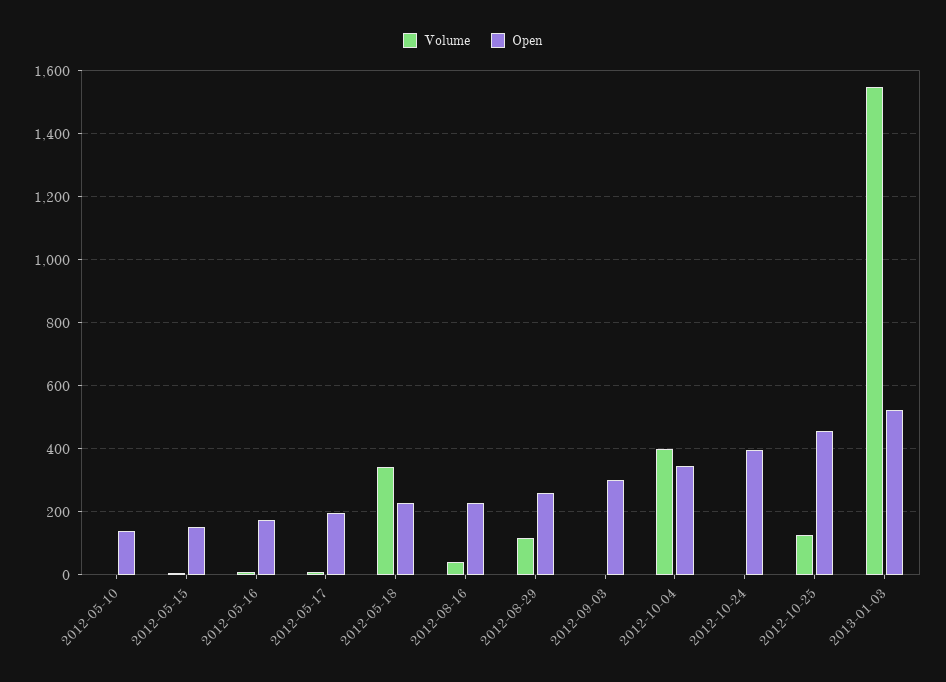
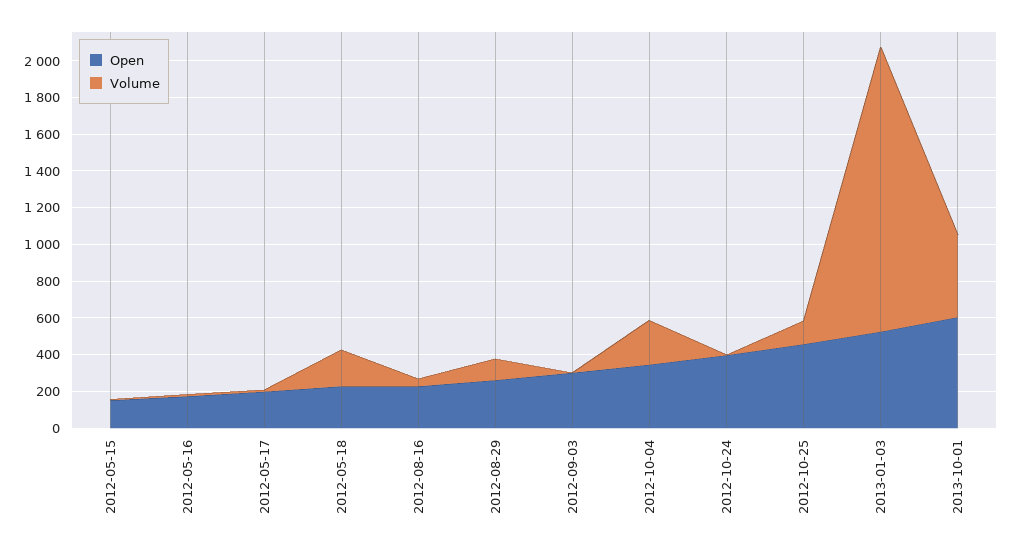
Volume, 2012-05-10: 0 -> none
Open, 2012-05-10: 140 -> none
Volume, 2012-05-18: 340 -> 200
Volume, 2012-10-04: 400 -> 250
Open, 2013-10-01: none -> 600
Volume, 2013-10-01: none -> 450

